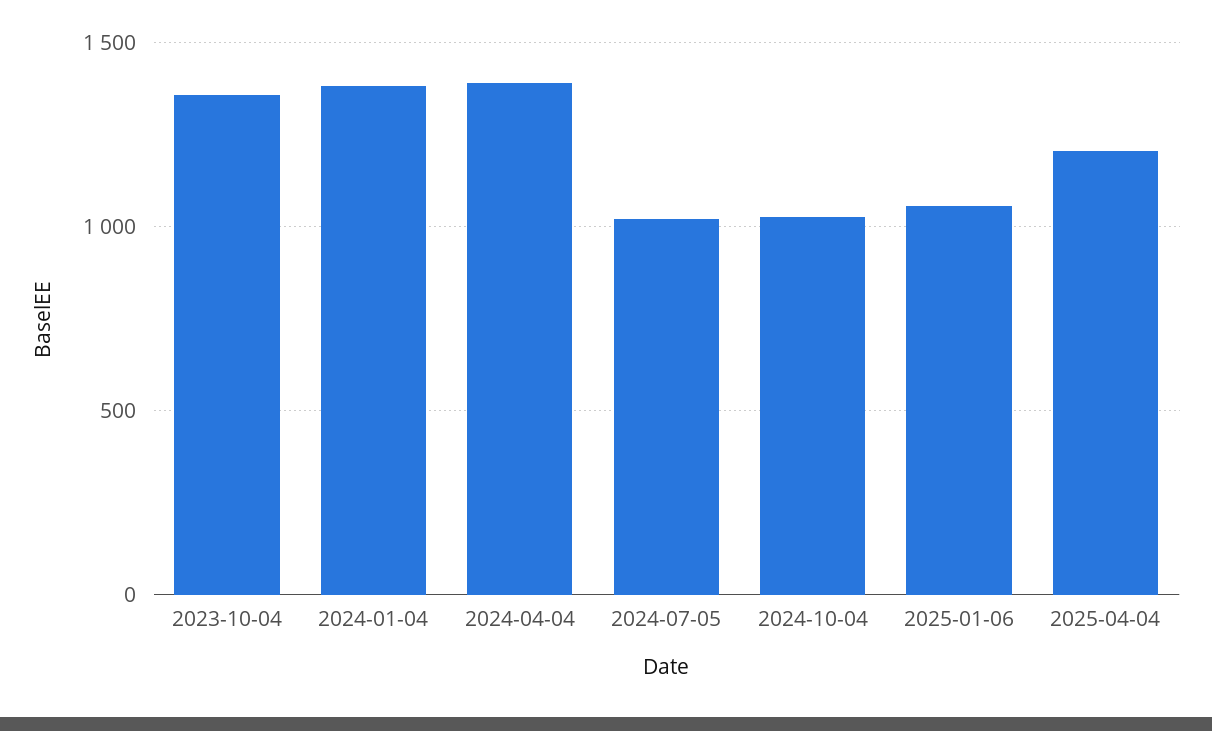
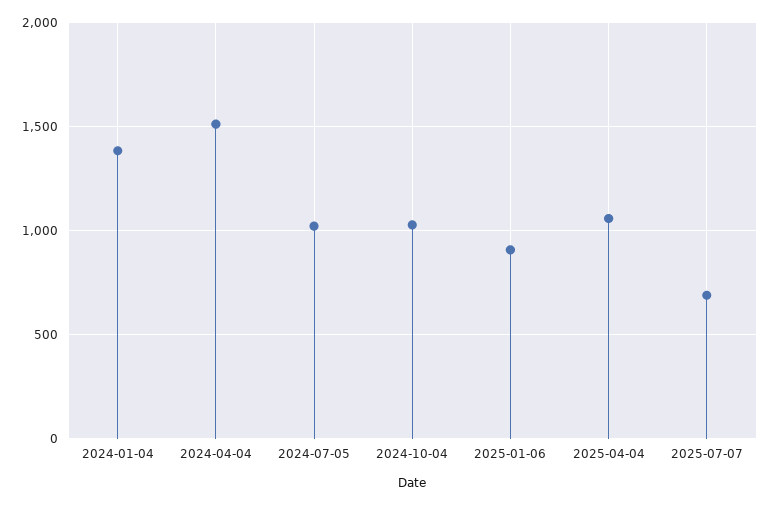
2023-10-04: 1350 -> none
2024-04-04: 1400 -> 1500
2025-01-06: 1050 -> 900
2025-04-04: 1200 -> 1050
2025-07-07: none -> 700

